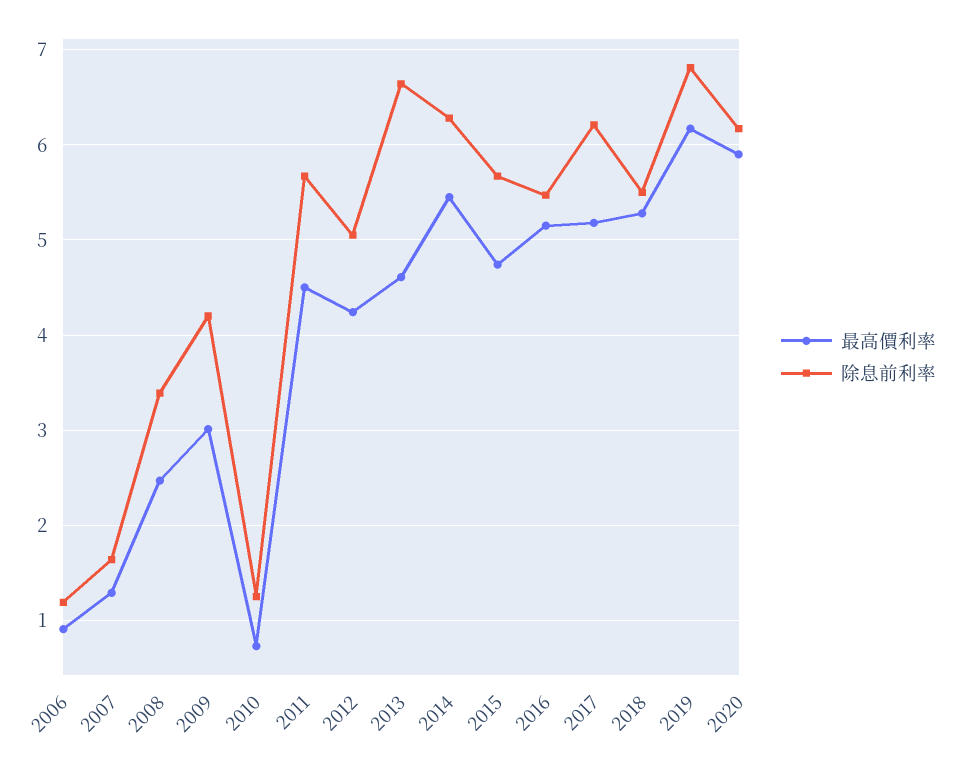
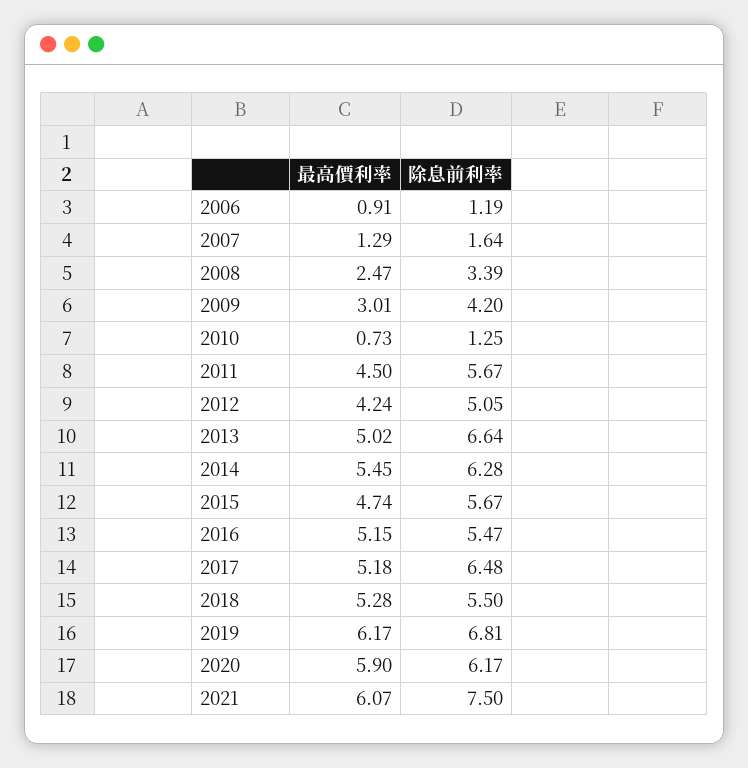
最高價利率, 2013: 4.6 -> 5.02
除息前利率, 2017: 6.2 -> 6.48
最高價利率, 2021: none -> 6.07
除息前利率, 2021: none -> 7.5

